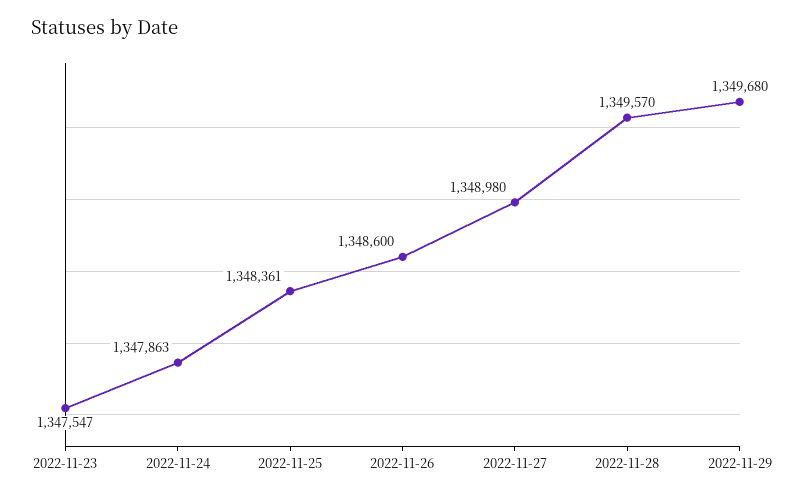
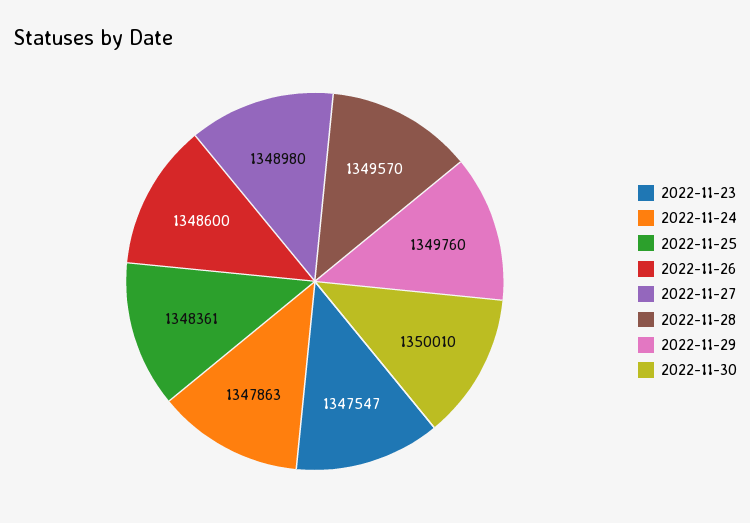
2022-11-29: 1349680 -> 1349760
2022-11-30: none -> 1350010

